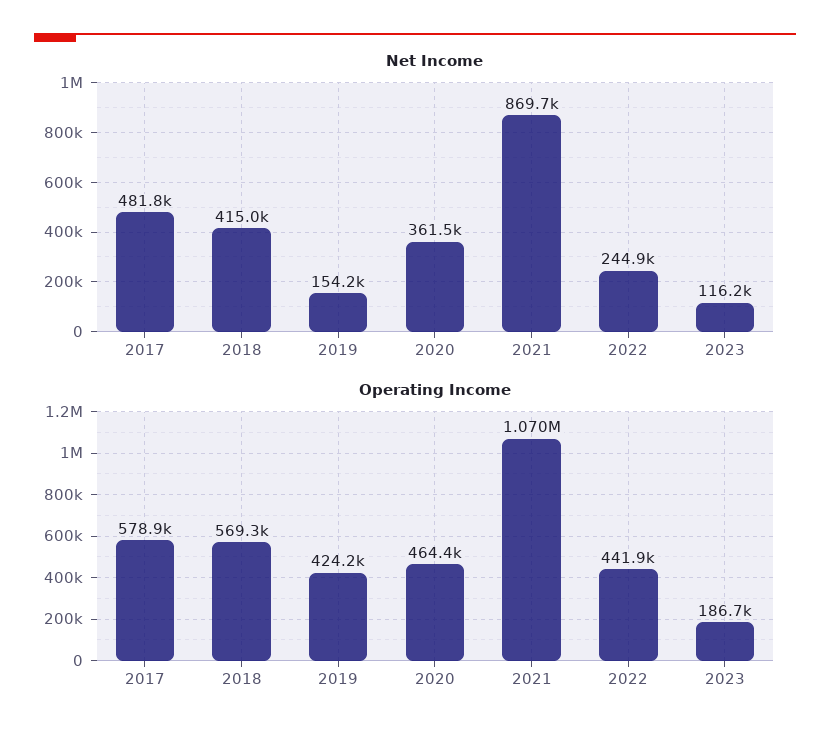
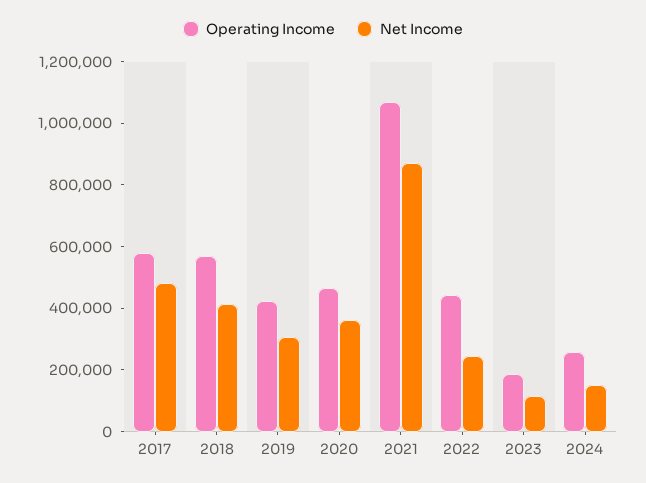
Net Income, 2019: 154200 -> 300000
Operating Income, 2024: none -> 250000
Net Income, 2024: none -> 150000

